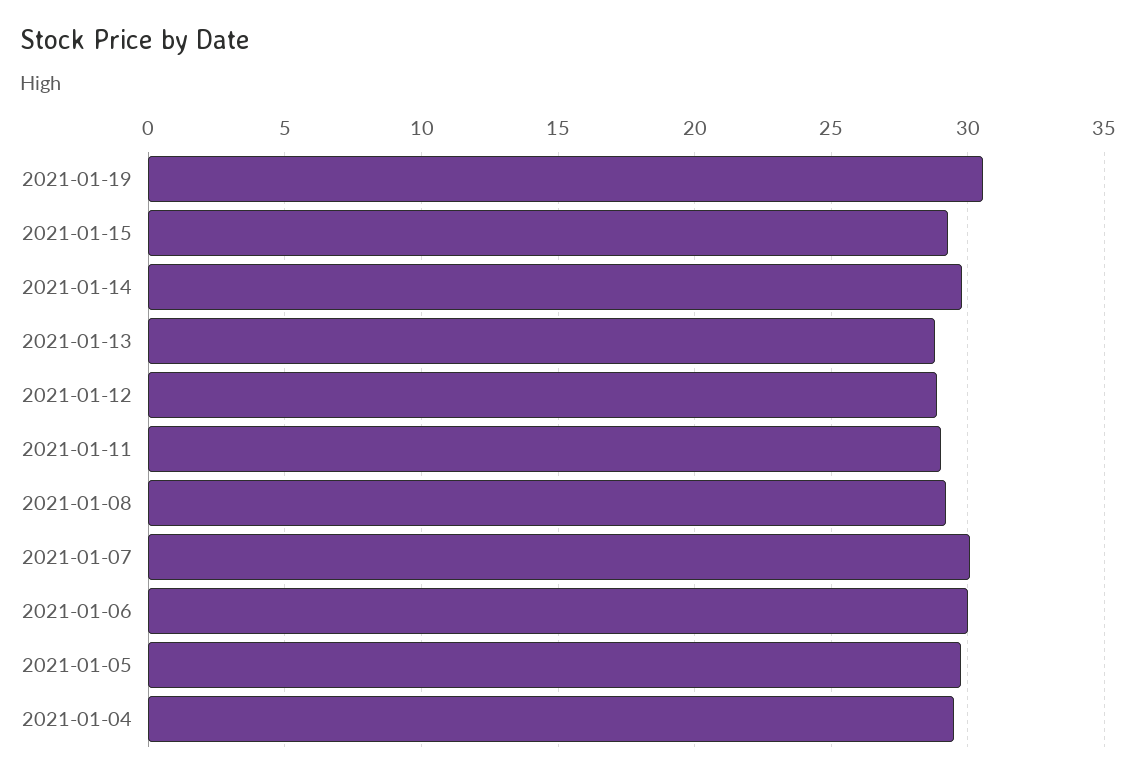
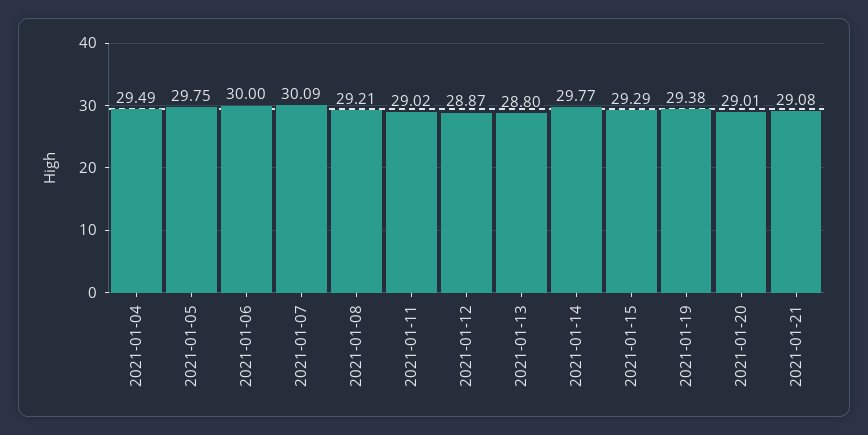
2021-01-19: 30.5 -> 29.38
2021-01-20: none -> 29.01
2021-01-21: none -> 29.08

